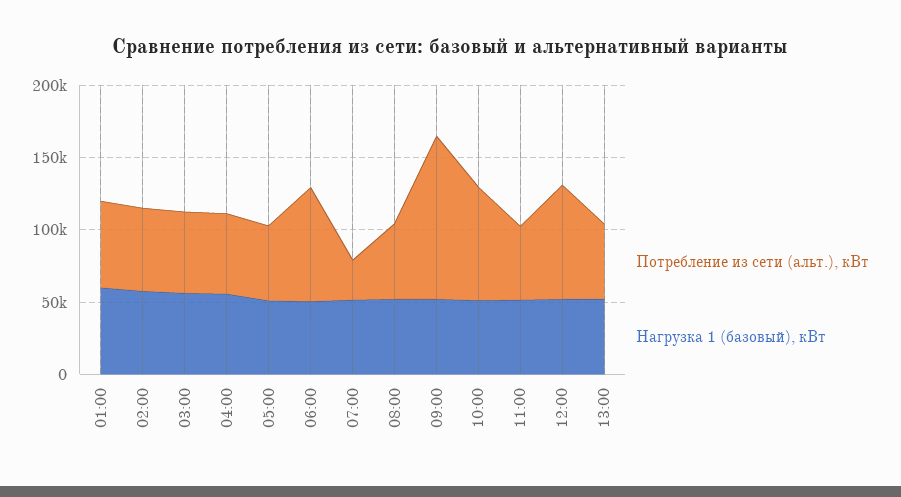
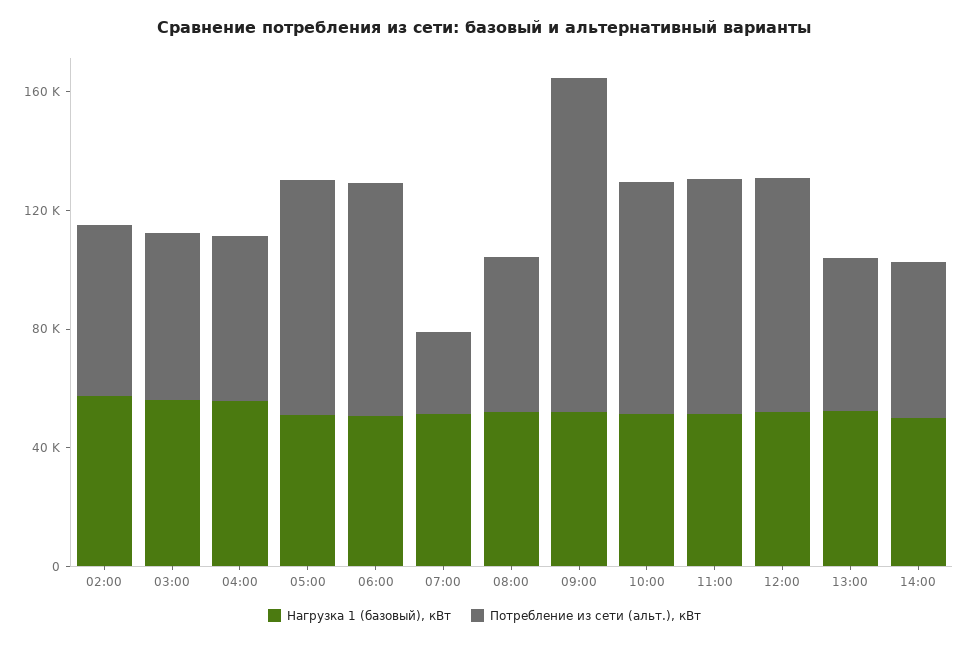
Потребление из сети (альт.), кВт, 01:00: 60000 -> none
Нагрузка 1 (базовый), кВт, 01:00: 60000 -> none
Потребление из сети (альт.), кВт, 05:00: 50000 -> 80000
Потребление из сети (альт.), кВт, 11:00: 50000 -> 80000
Нагрузка 1 (базовый), кВт, 14:00: none -> 50000
Потребление из сети (альт.), кВт, 14:00: none -> 50000

